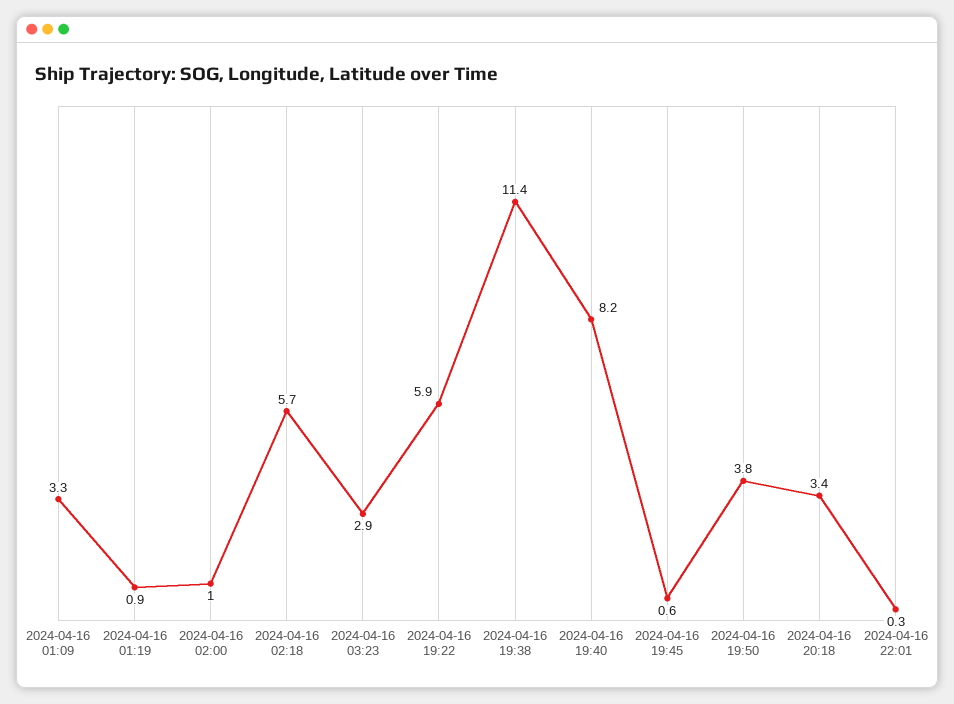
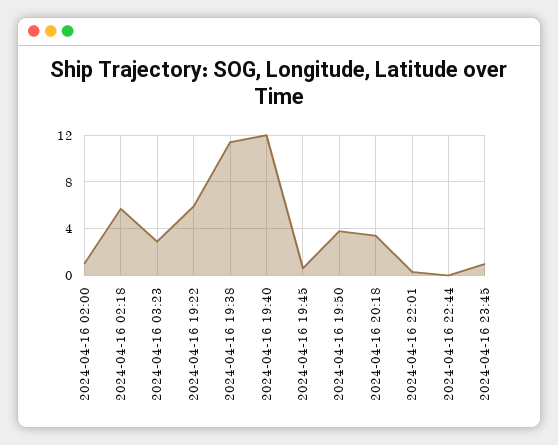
2024-04-16 01:09: 3.3 -> none
2024-04-16 01:19: 0.9 -> none
2024-04-16 19:40: 8.2 -> 12
2024-04-16 22:44: none -> 0
2024-04-16 23:45: none -> 1

